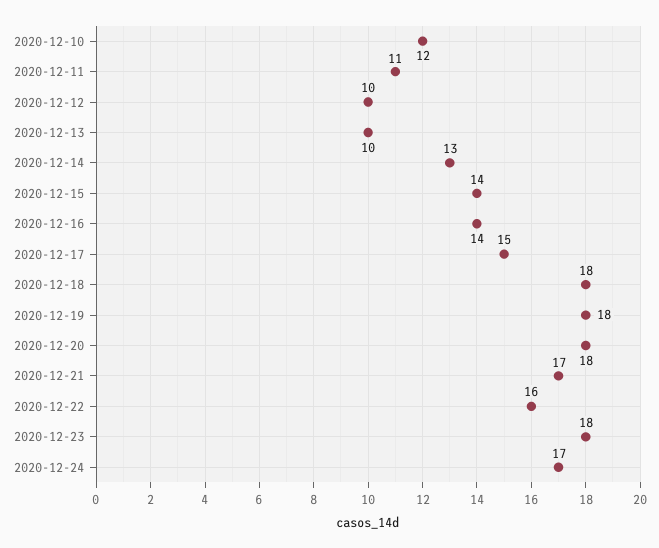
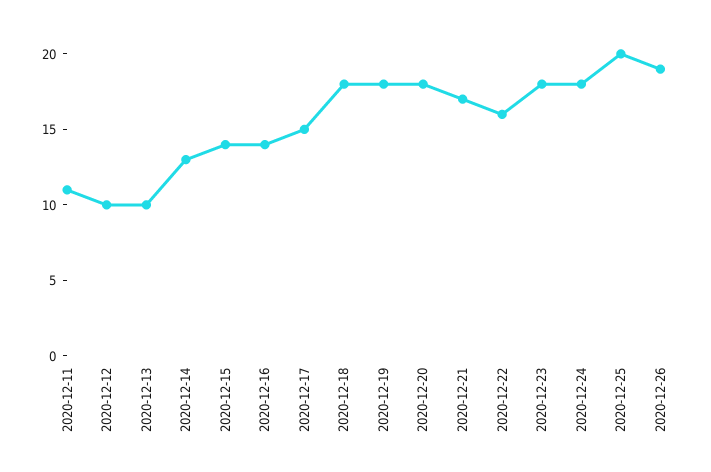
2020-12-10: 12 -> none
2020-12-24: 17 -> 18
2020-12-25: none -> 20
2020-12-26: none -> 19

